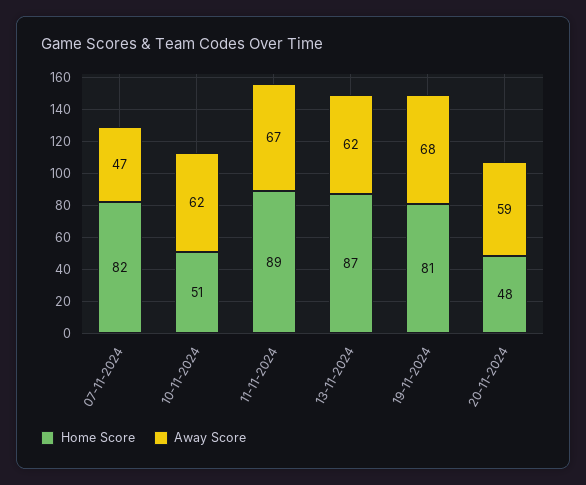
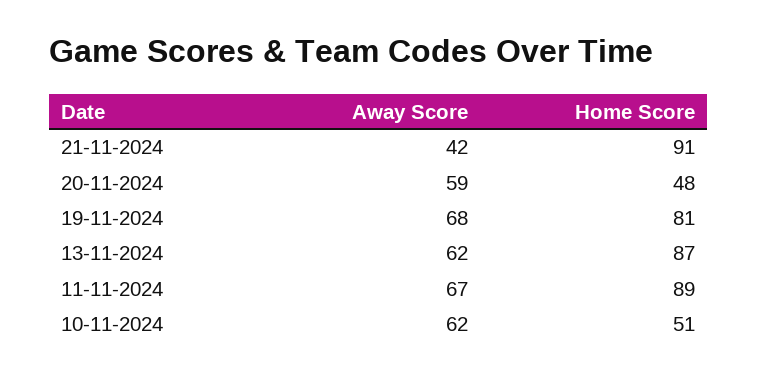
Home Score, 07-11-2024: 82 -> none
Away Score, 07-11-2024: 47 -> none
Away Score, 21-11-2024: none -> 42
Home Score, 21-11-2024: none -> 91

